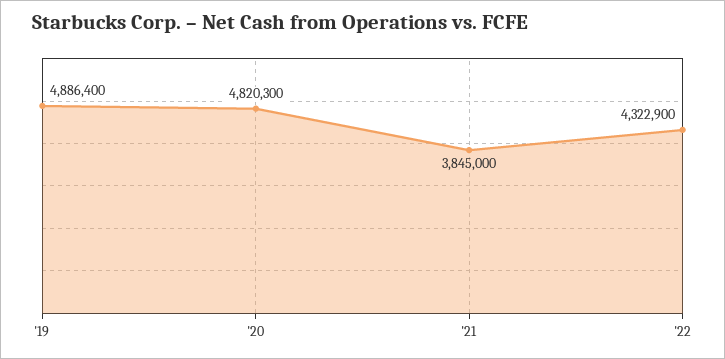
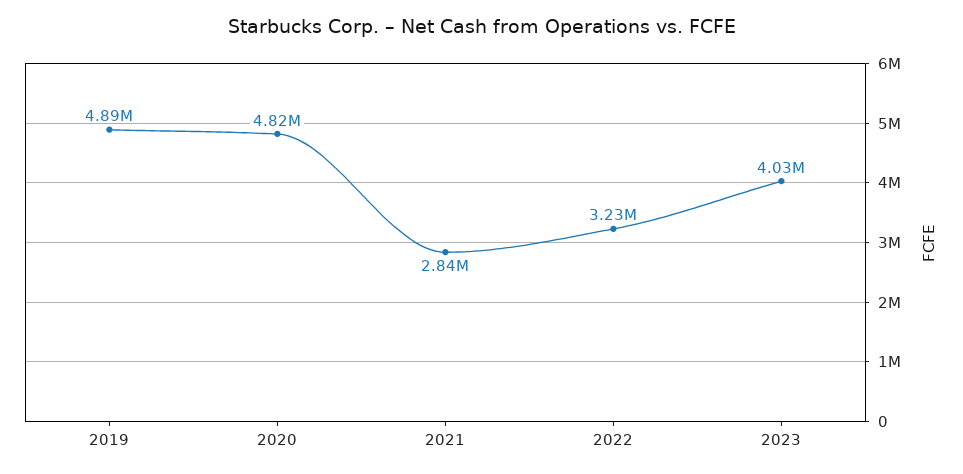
'21: 3845000 -> 2840000
'22: 4322900 -> 3230000
2023: none -> 4030000

